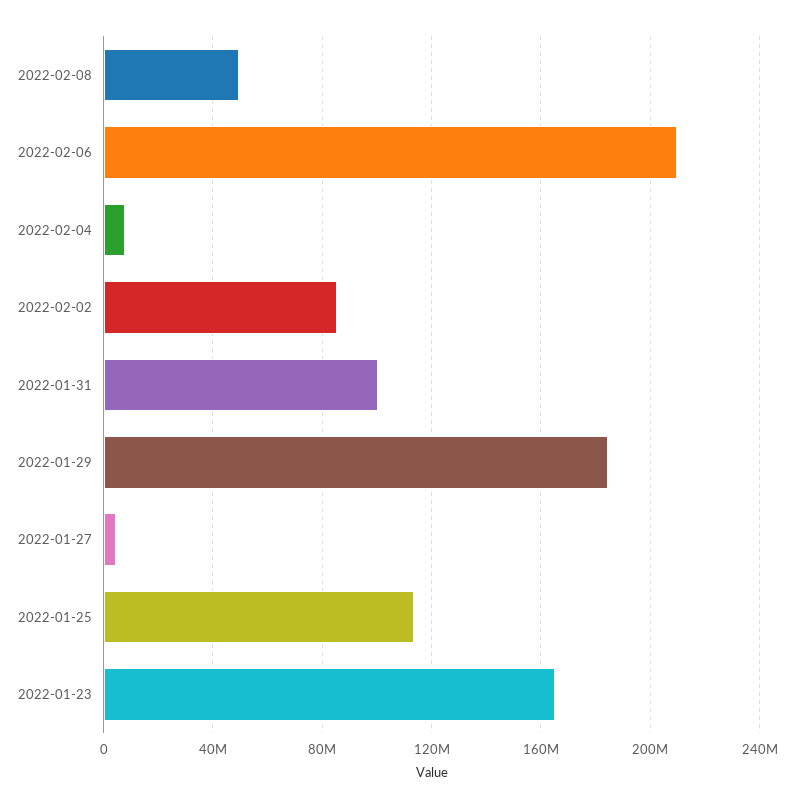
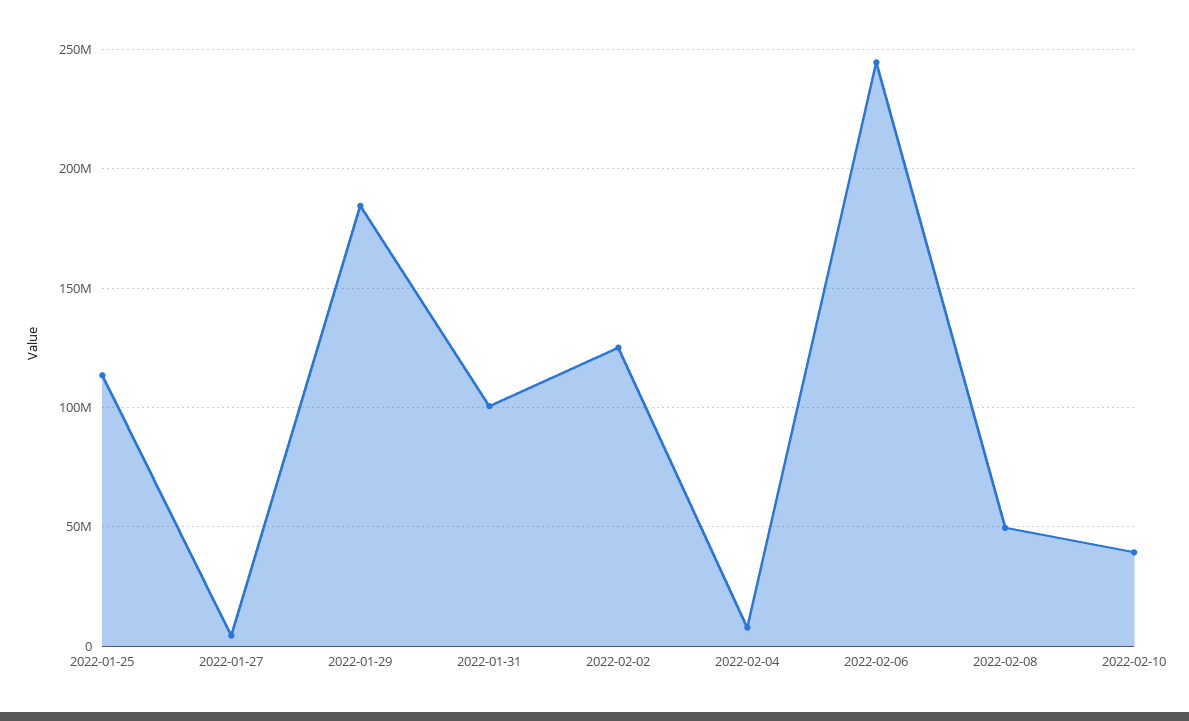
2022-02-06: 210000000 -> 245000000
2022-02-02: 85000000 -> 125000000
2022-01-23: 165000000 -> none
2022-02-10: none -> 40000000

